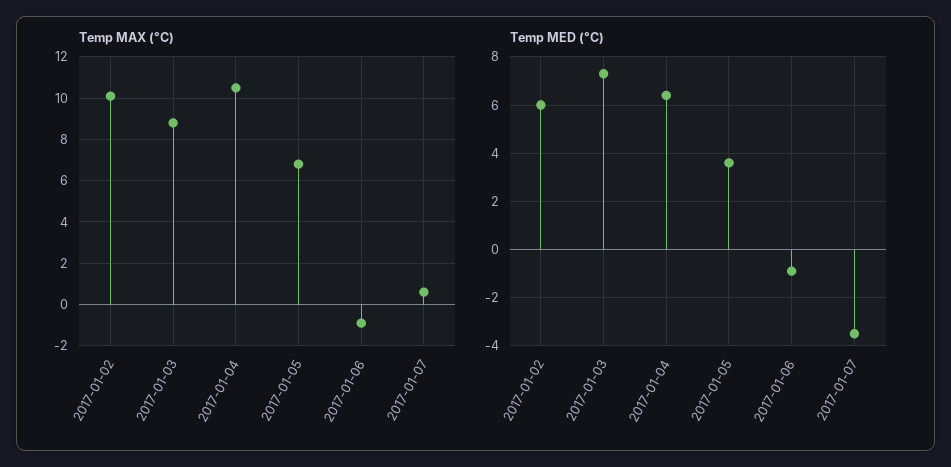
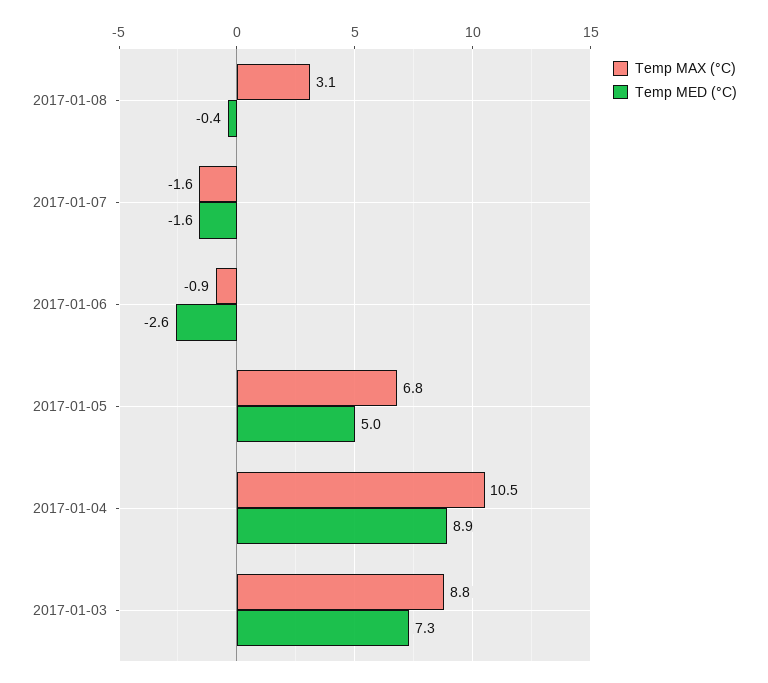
Temp MAX (°C), 2017-01-02: 10 -> none
Temp MAX (°C), 2017-01-07: 0.5 -> -1.6
Temp MED (°C), 2017-01-02: 6 -> none
Temp MED (°C), 2017-01-04: 6.5 -> 8.9
Temp MED (°C), 2017-01-05: 3.5 -> 5
Temp MED (°C), 2017-01-06: -1 -> -2.6
Temp MED (°C), 2017-01-07: -3.5 -> -1.6
Temp MAX (°C), 2017-01-08: none -> 3.1
Temp MED (°C), 2017-01-08: none -> -0.4

